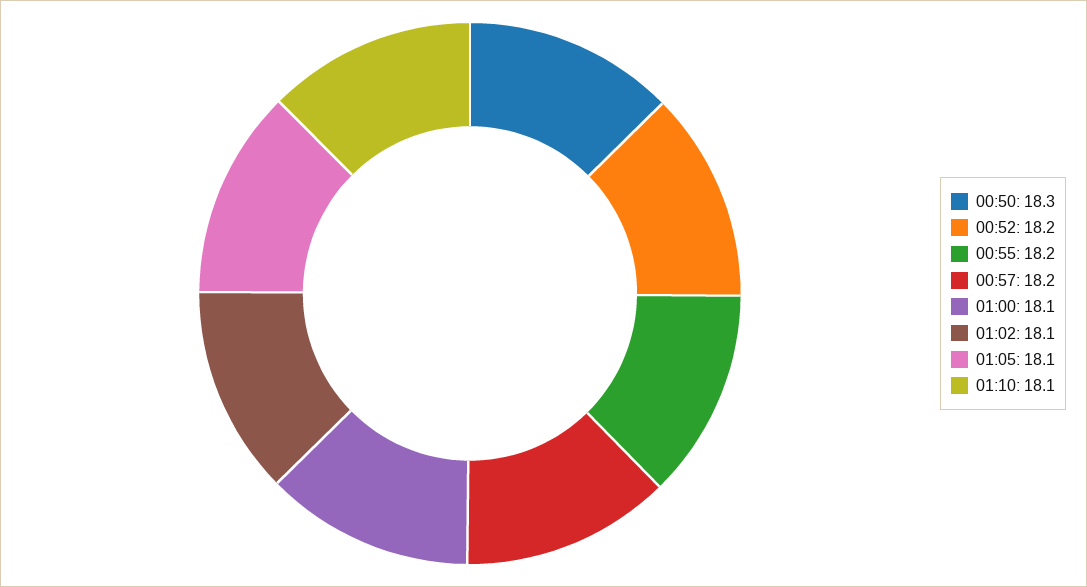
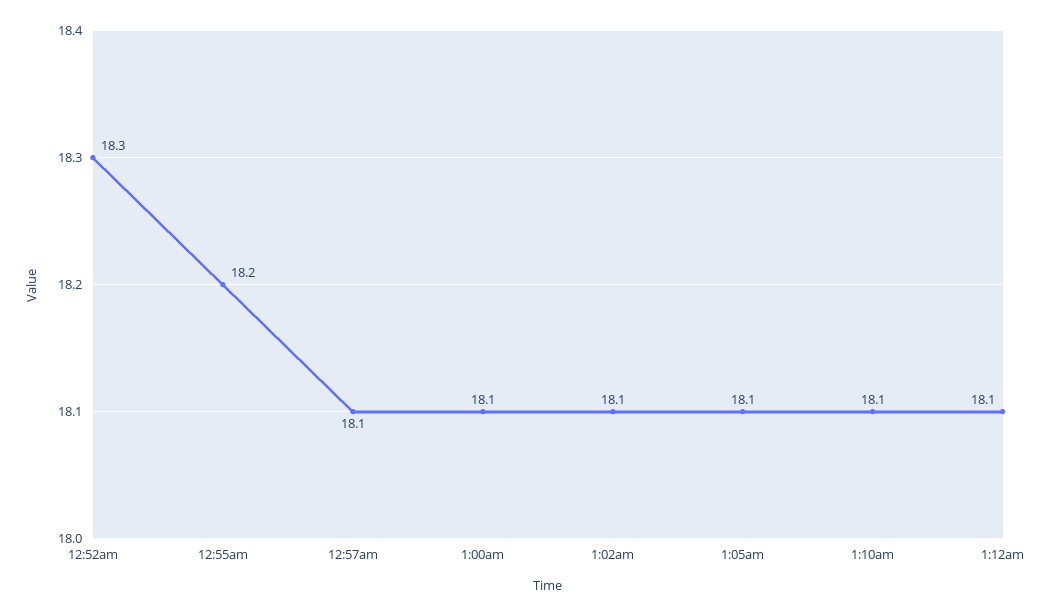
00:50: 18.3 -> none
00:52: 18.2 -> 18.3
00:57: 18.2 -> 18.1
1:12am: none -> 18.1

